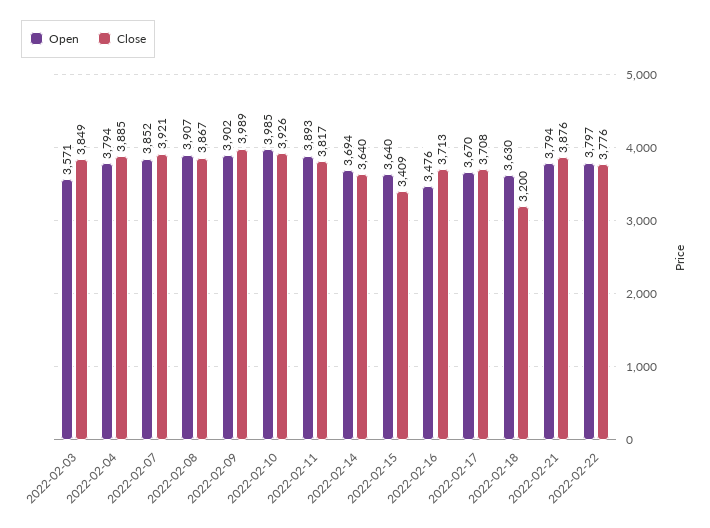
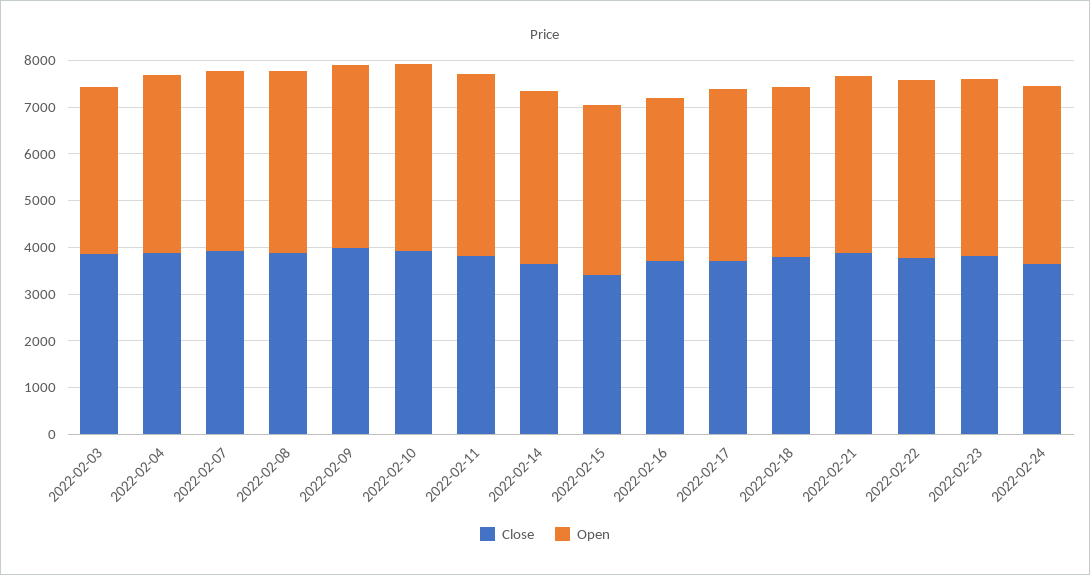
Close, 2022-02-18: 3200 -> 3800
Close, 2022-02-23: none -> 3800
Open, 2022-02-23: none -> 3800
Close, 2022-02-24: none -> 3600
Open, 2022-02-24: none -> 3800

